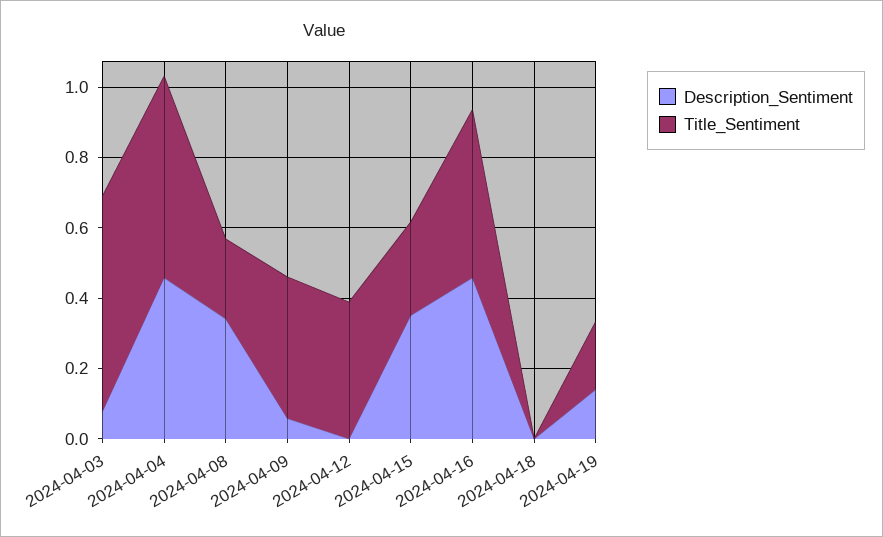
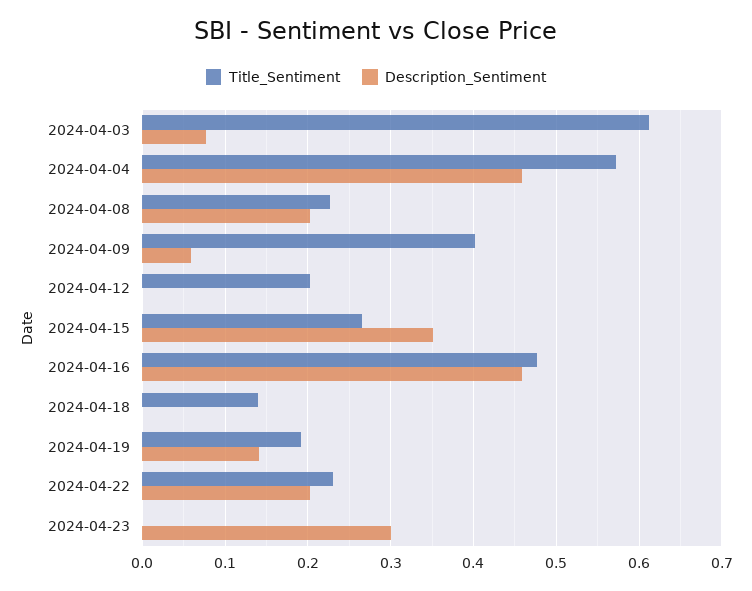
Description_Sentiment, 2024-04-08: 0.35 -> 0.2
Title_Sentiment, 2024-04-12: 0.4 -> 0.2
Title_Sentiment, 2024-04-18: 0 -> 0.14
Title_Sentiment, 2024-04-22: none -> 0.23
Description_Sentiment, 2024-04-22: none -> 0.2
Title_Sentiment, 2024-04-23: none -> 0
Description_Sentiment, 2024-04-23: none -> 0.3

